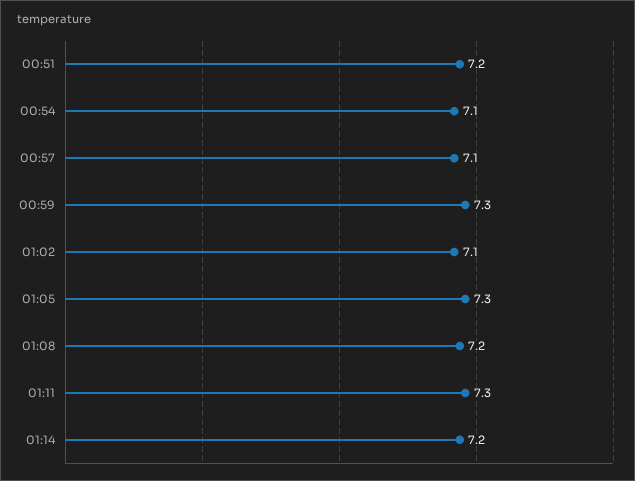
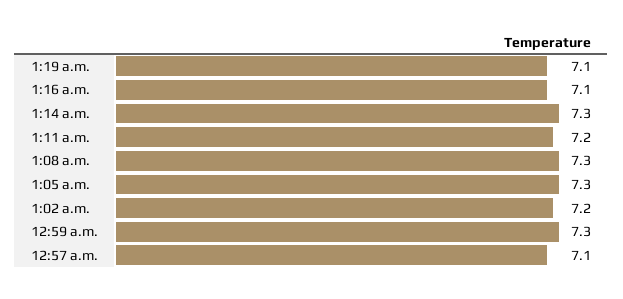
00:51: 7.2 -> none
00:54: 7.1 -> none
01:02: 7.1 -> 7.2
01:08: 7.2 -> 7.3
01:11: 7.3 -> 7.2
01:14: 7.2 -> 7.3
1:19 a.m.: none -> 7.1
1:16 a.m.: none -> 7.1

